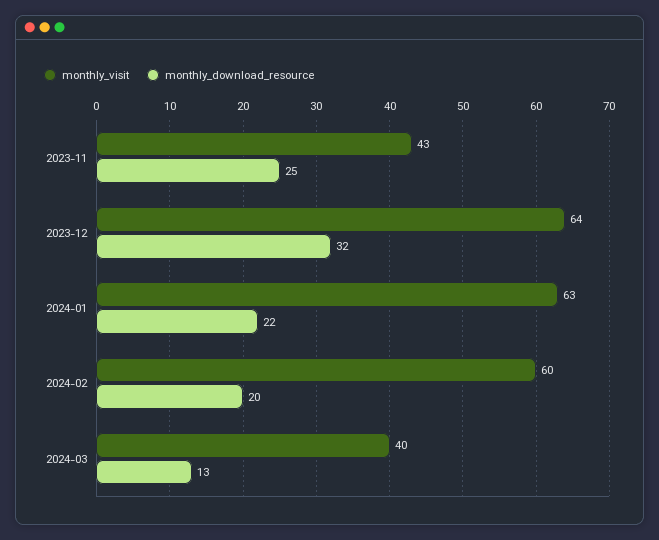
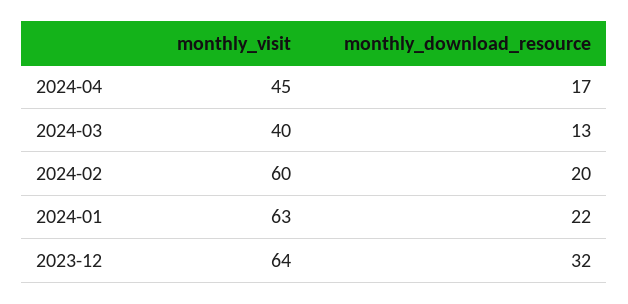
monthly_visit, 2023-11: 43 -> none
monthly_download_resource, 2023-11: 25 -> none
monthly_visit, 2024-04: none -> 45
monthly_download_resource, 2024-04: none -> 17

